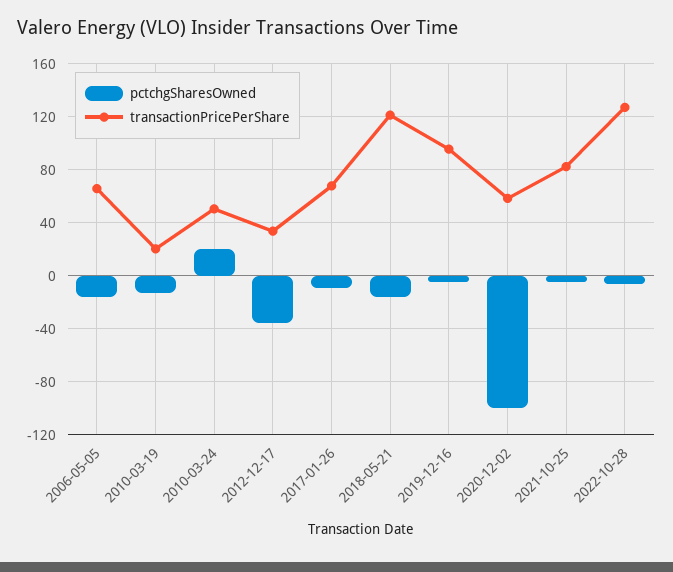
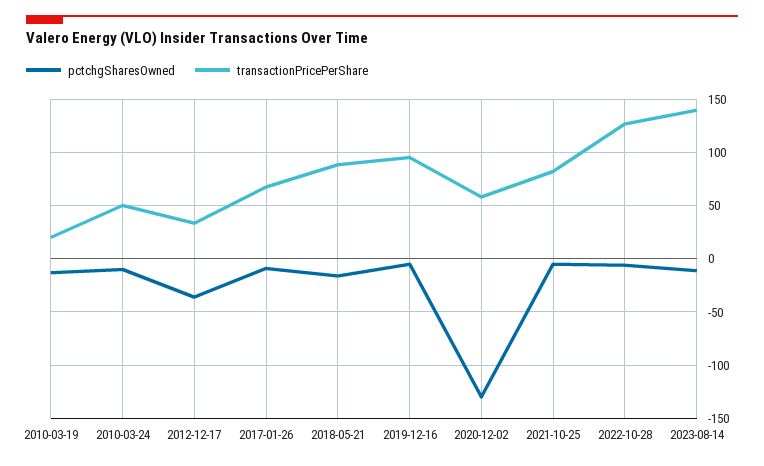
pctchgSharesOwned, 2006-05-05: -15 -> none
transactionPricePerShare, 2006-05-05: 65 -> none
pctchgSharesOwned, 2010-03-24: 20 -> -10
transactionPricePerShare, 2018-05-21: 120 -> 90
pctchgSharesOwned, 2020-12-02: -100 -> -130
pctchgSharesOwned, 2023-08-14: none -> -10
transactionPricePerShare, 2023-08-14: none -> 140

